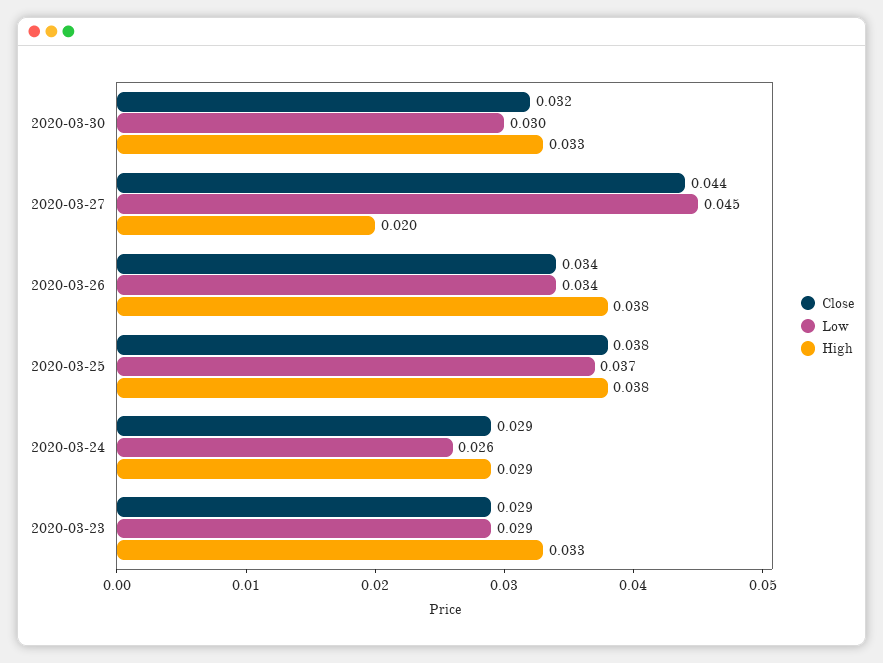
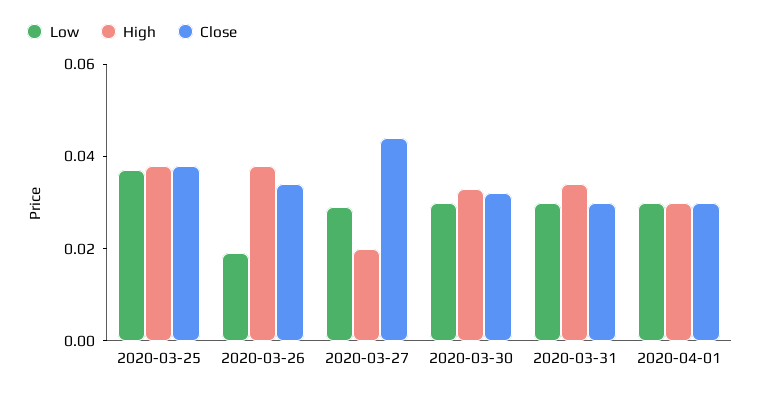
Low, 2020-03-27: 0.045 -> 0.03
Low, 2020-03-26: 0.034 -> 0.02
Close, 2020-03-24: 0.029 -> none
Low, 2020-03-24: 0.026 -> none
High, 2020-03-24: 0.029 -> none
Close, 2020-03-23: 0.029 -> none
Low, 2020-03-23: 0.029 -> none
High, 2020-03-23: 0.033 -> none
Low, 2020-03-31: none -> 0.03
High, 2020-03-31: none -> 0.035
Close, 2020-03-31: none -> 0.03
Low, 2020-04-01: none -> 0.03
High, 2020-04-01: none -> 0.03
Close, 2020-04-01: none -> 0.03

